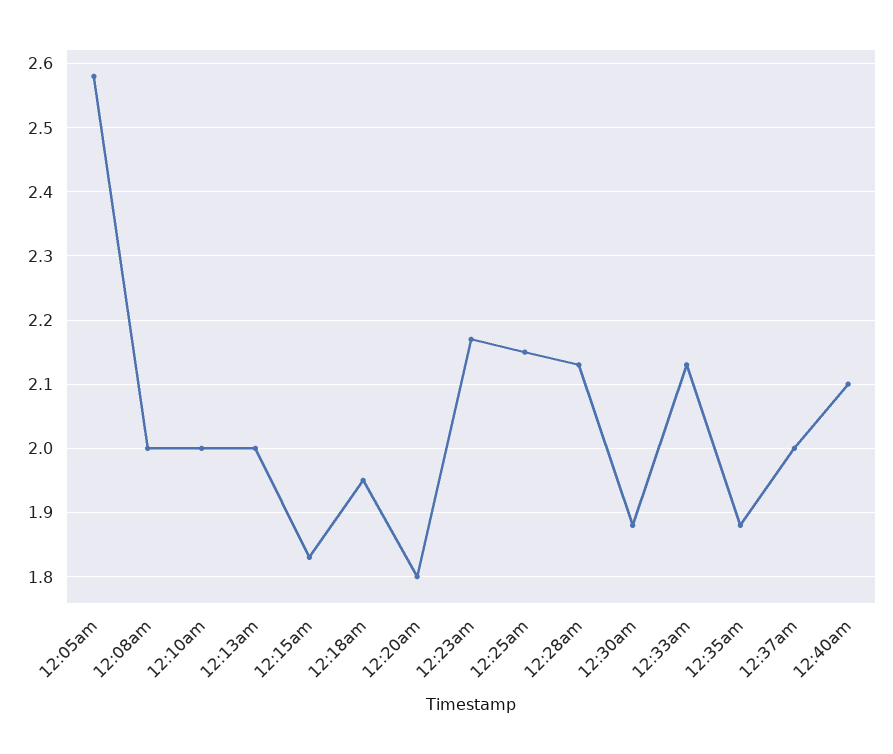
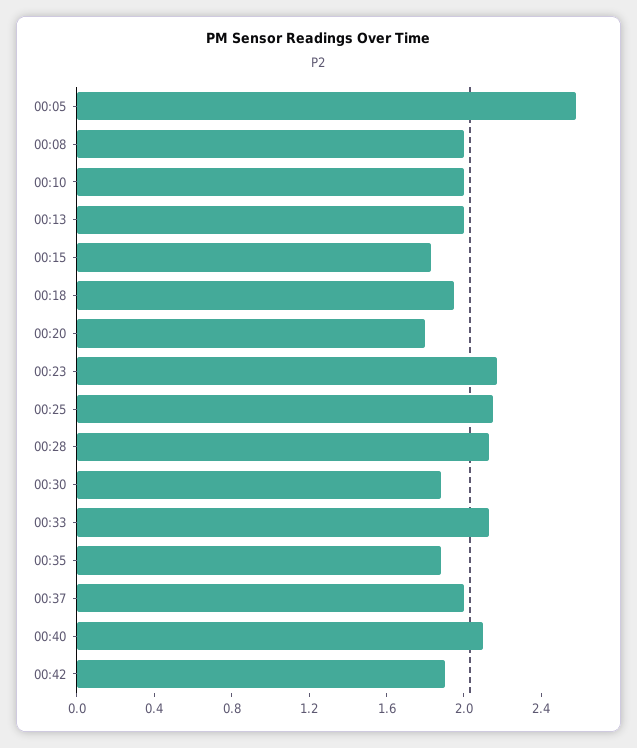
00:42: none -> 1.9

